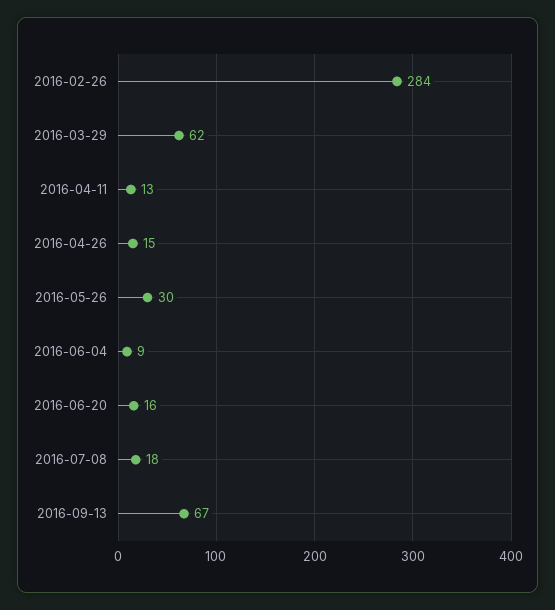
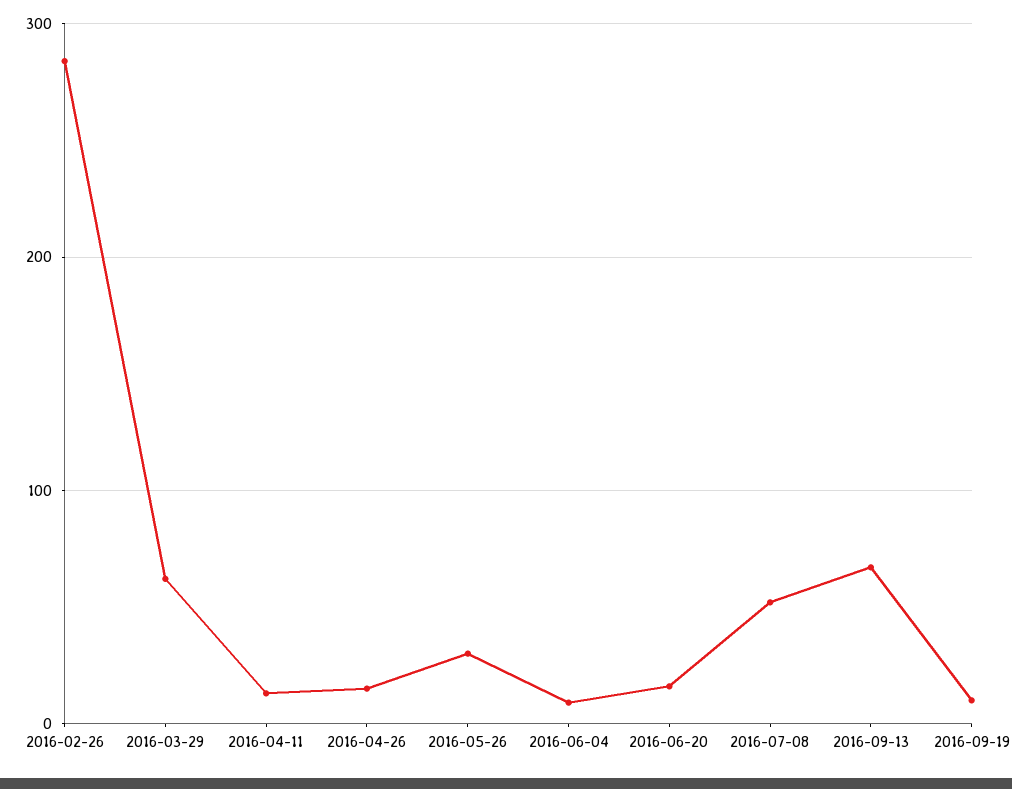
2016-07-08: 18 -> 50
2016-09-19: none -> 10

